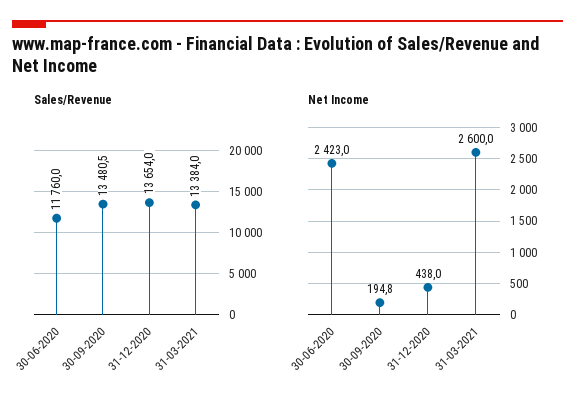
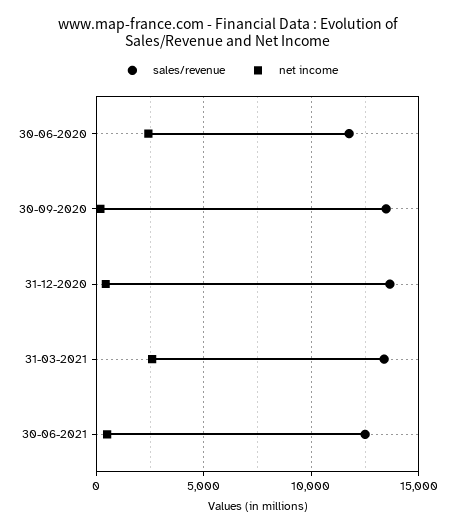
Sales/Revenue, 30-06-2021: none -> 12500
Net Income, 30-06-2021: none -> 500

